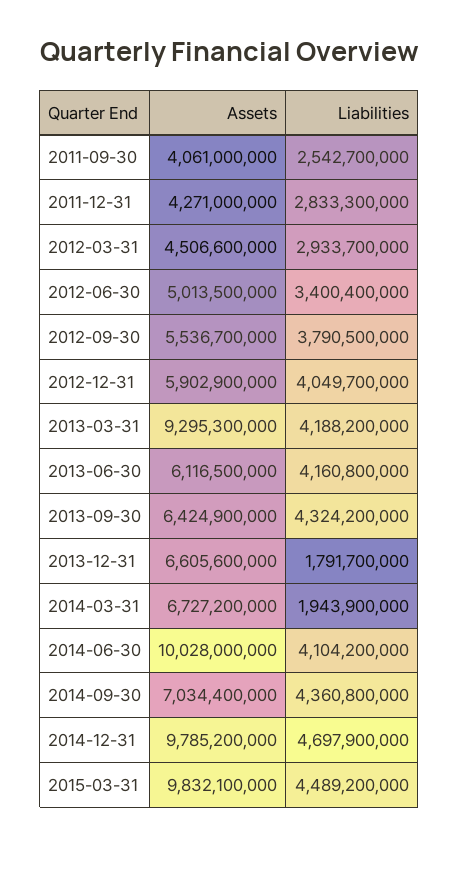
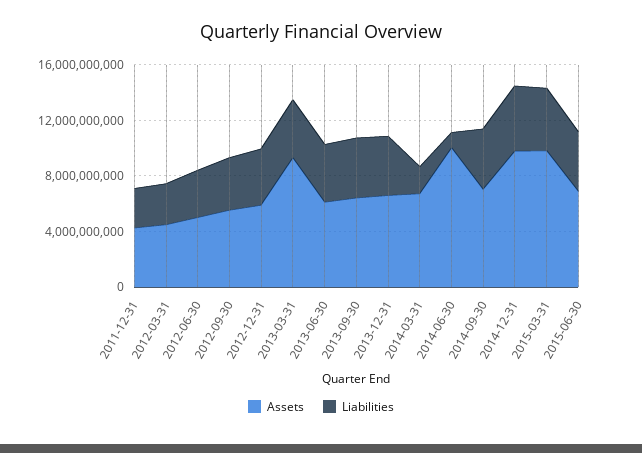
Assets, 2011-09-30: 4061000000 -> none
Liabilities, 2011-09-30: 2542700000 -> none
Liabilities, 2013-12-31: 1791700000 -> 4000000000
Liabilities, 2014-06-30: 4104200000 -> 1000000000
Assets, 2015-06-30: none -> 7000000000
Liabilities, 2015-06-30: none -> 4000000000

